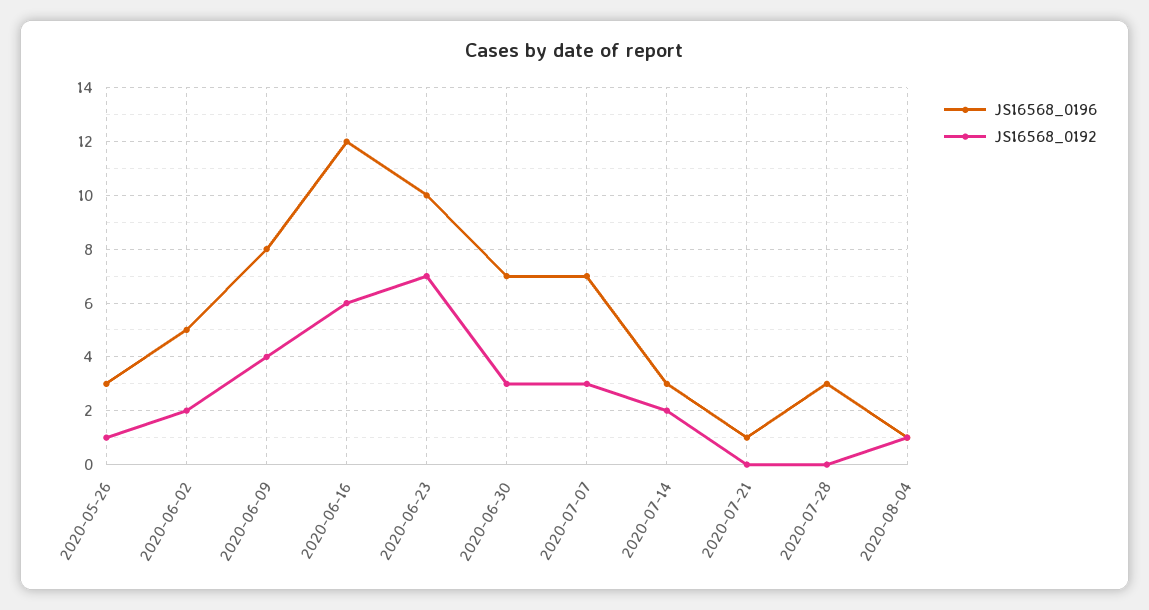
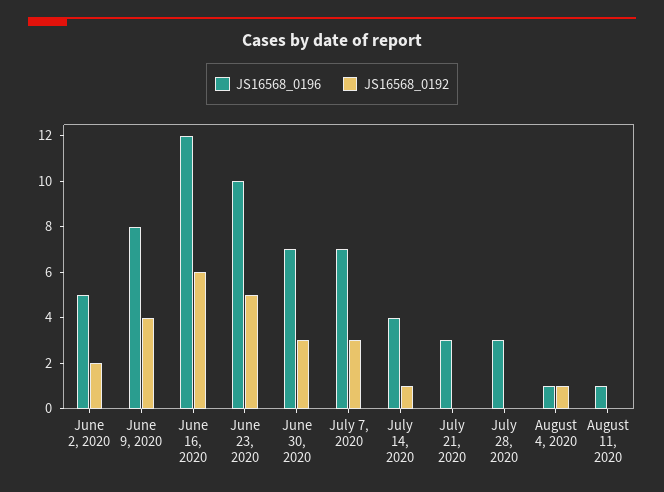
JS16568_0196, 2020-05-26: 3 -> none
JS16568_0192, 2020-05-26: 1 -> none
JS16568_0192, 2020-06-23: 7 -> 5
JS16568_0196, 2020-07-14: 3 -> 4
JS16568_0192, 2020-07-14: 2 -> 1
JS16568_0196, 2020-07-21: 1 -> 3
JS16568_0196, August 11, 2020: none -> 1
JS16568_0192, August 11, 2020: none -> 0

